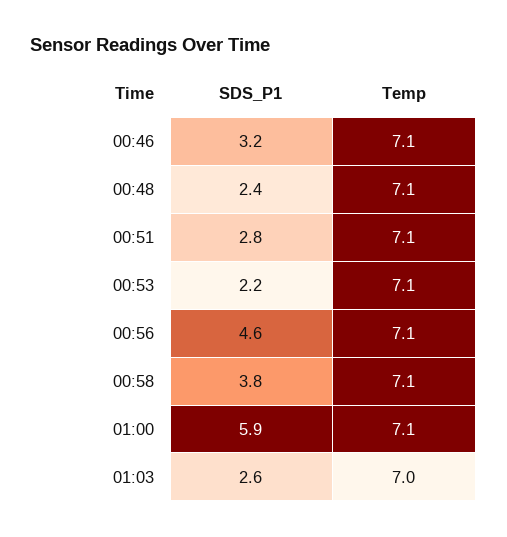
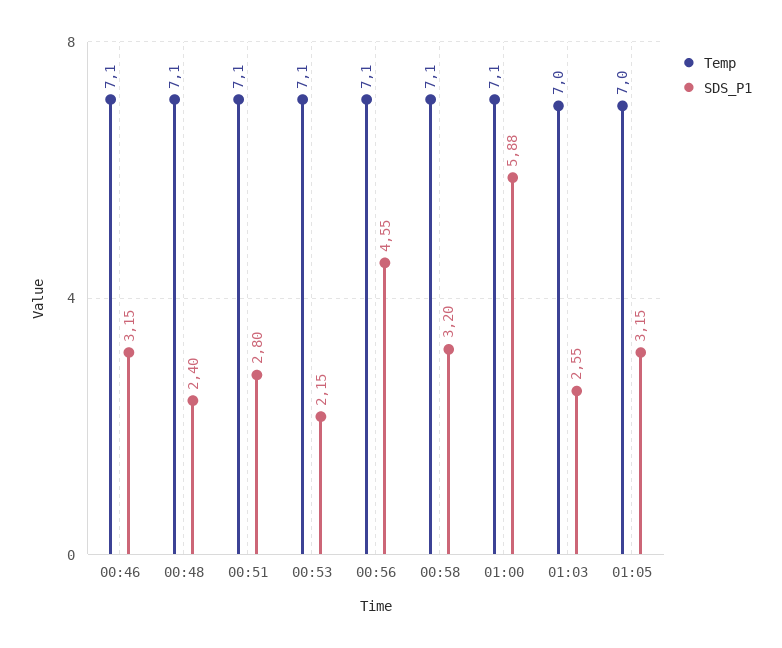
SDS_P1, 00:58: 3.8 -> 3.2
Temp, 01:05: none -> 7
SDS_P1, 01:05: none -> 3.15

